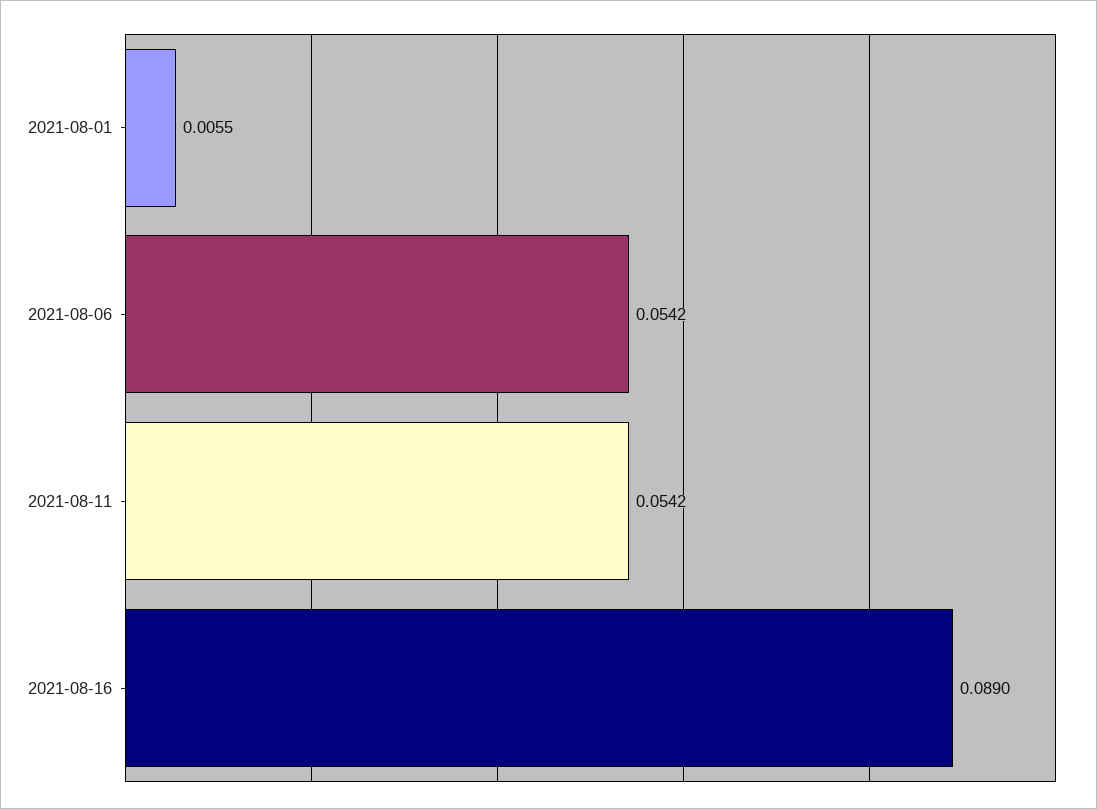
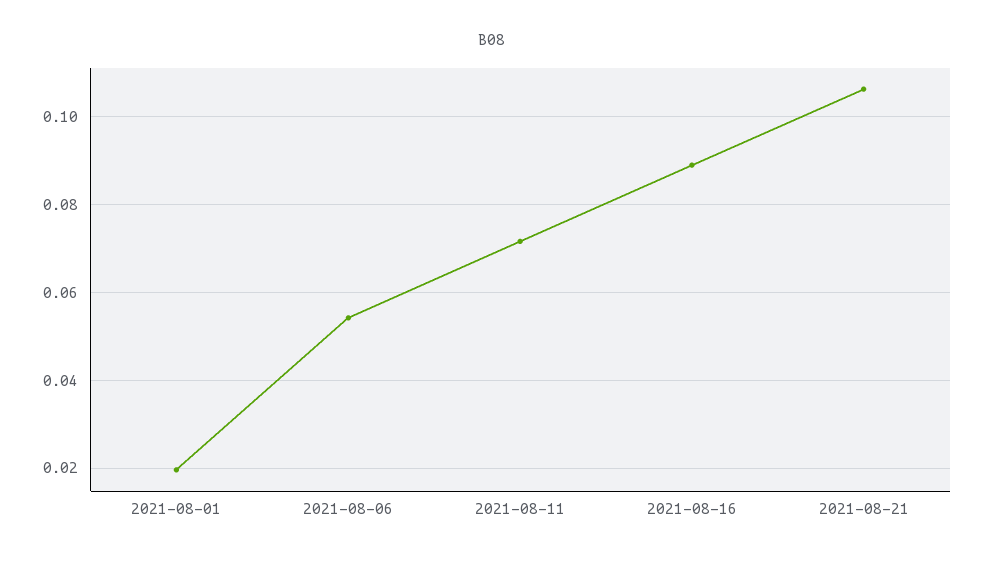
2021-08-01: 0.0055 -> 0.02
2021-08-11: 0.0542 -> 0.072
2021-08-21: none -> 0.106

